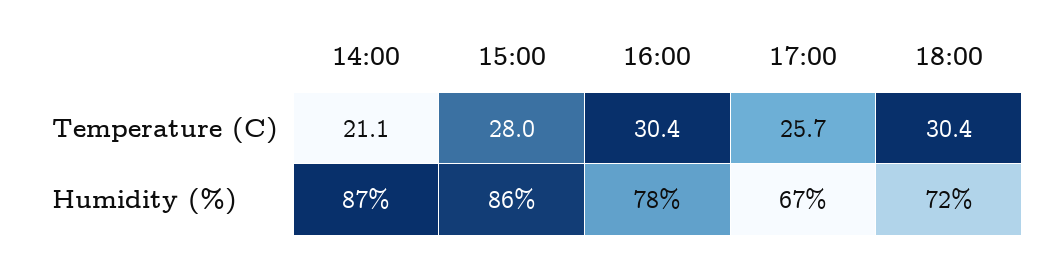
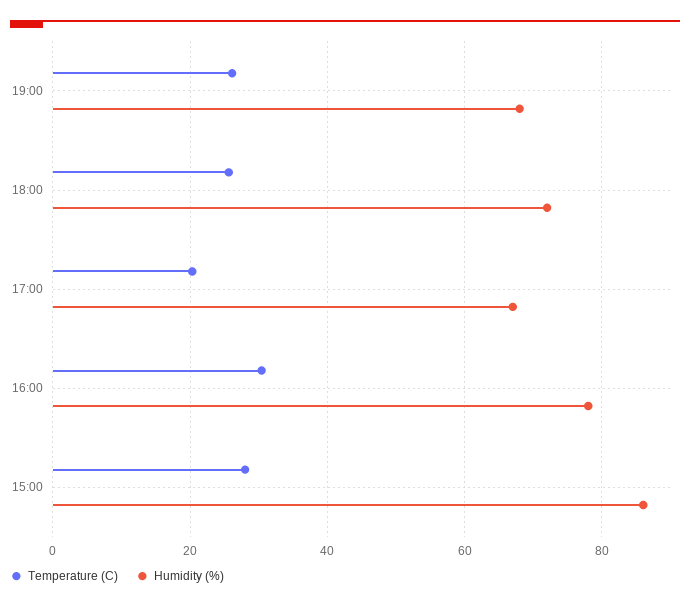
Temperature (C), 14:00: 21.1 -> none
Temperature (C), 17:00: 25.7 -> 20
Temperature (C), 18:00: 30.4 -> 26
Humidity (%), 14:00: 87 -> none
Temperature (C), 19:00: none -> 26
Humidity (%), 19:00: none -> 68

